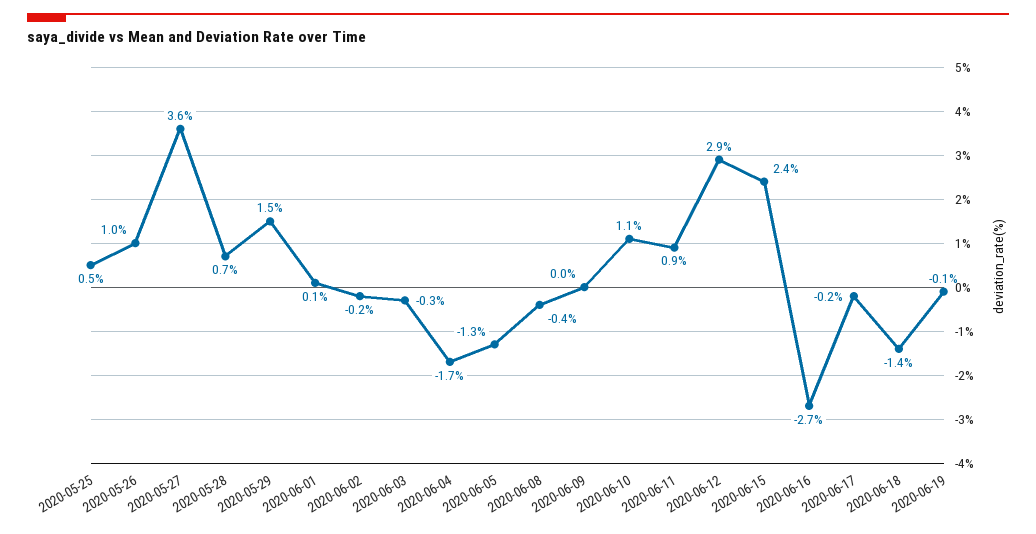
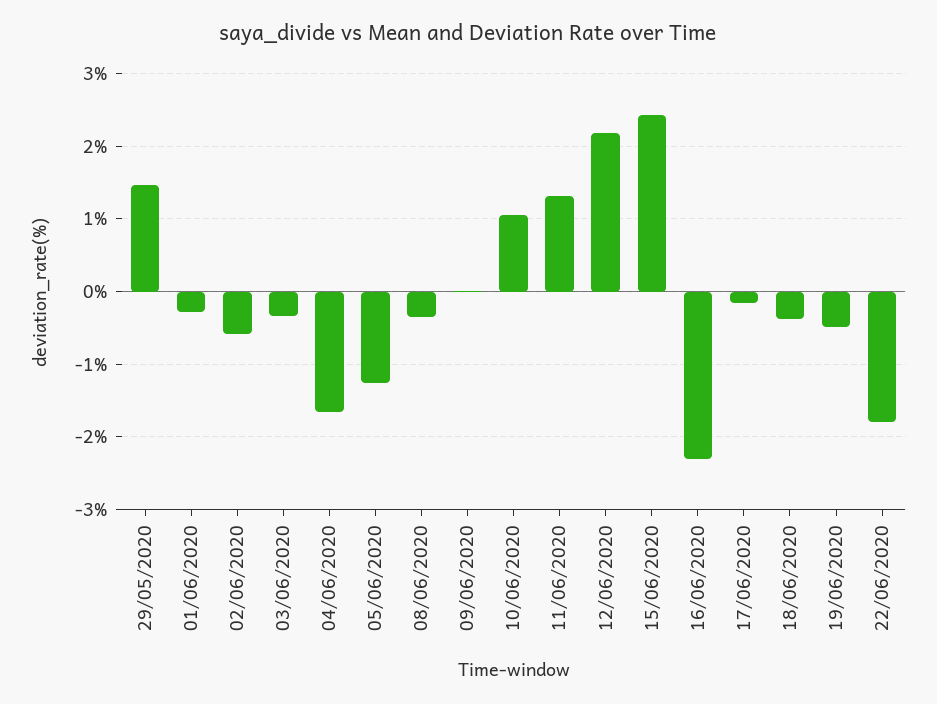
2020-05-25: 0.5 -> none
2020-05-26: 1 -> none
2020-05-27: 3.6 -> none
2020-05-28: 0.7 -> none
2020-06-01: 0.1 -> -0.3
2020-06-02: -0.2 -> -0.6
2020-06-11: 0.9 -> 1.3
2020-06-12: 2.9 -> 2.2
2020-06-16: -2.7 -> -2.3
2020-06-18: -1.4 -> -0.4
2020-06-19: -0.1 -> -0.5
22/06/2020: none -> -1.8

